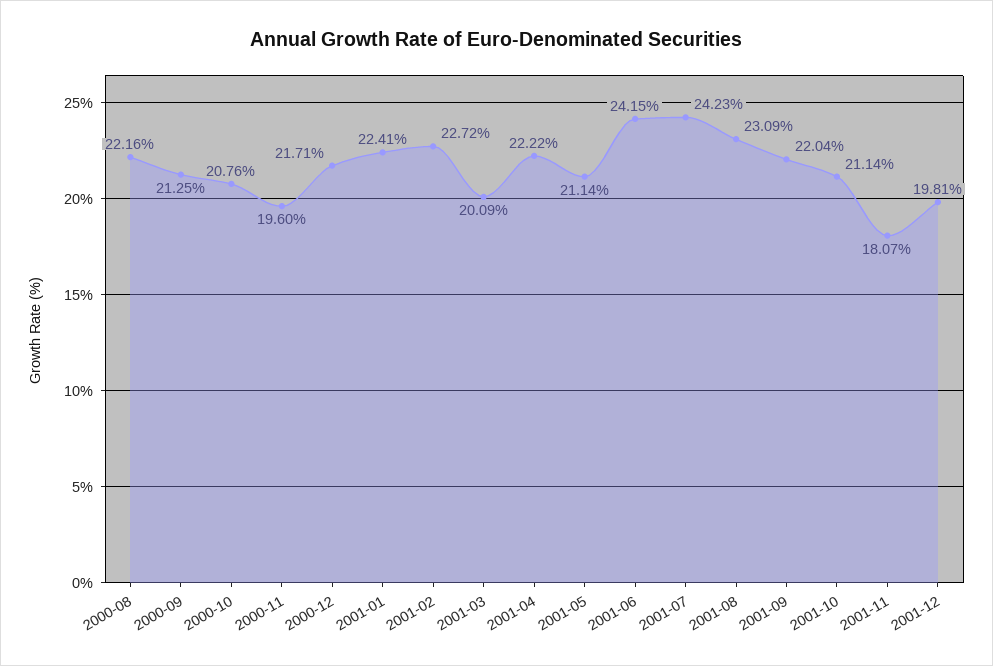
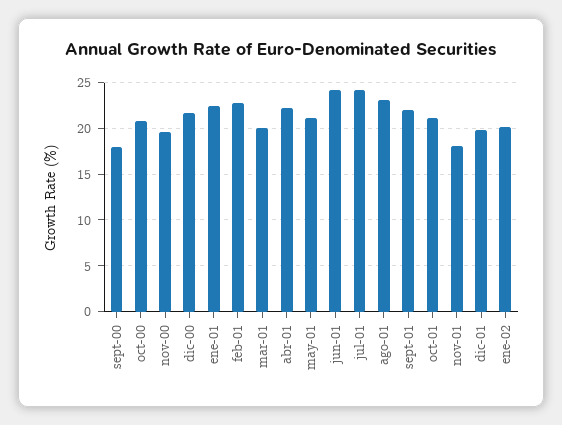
2000-08: 22.16 -> none
2000-09: 21.25 -> 18
ene-02: none -> 20

